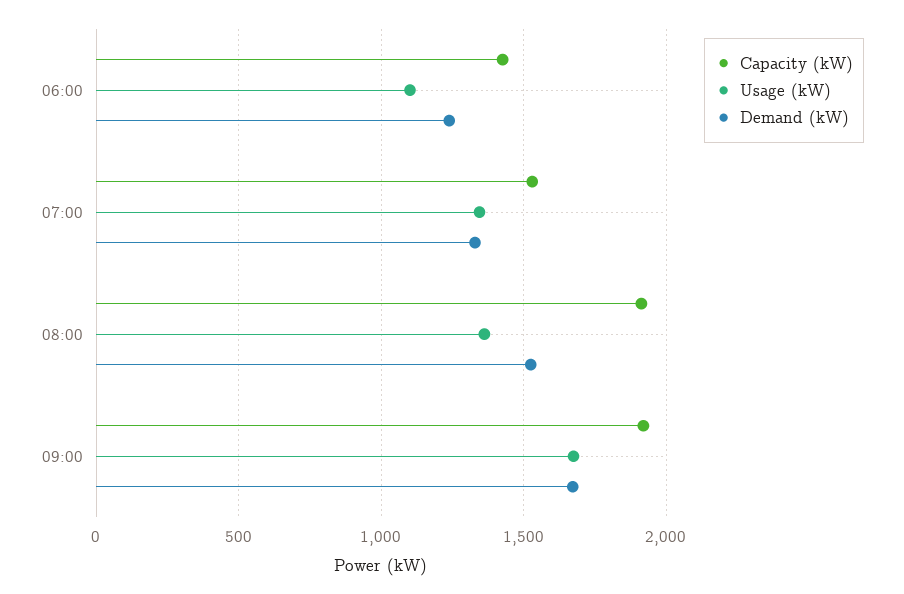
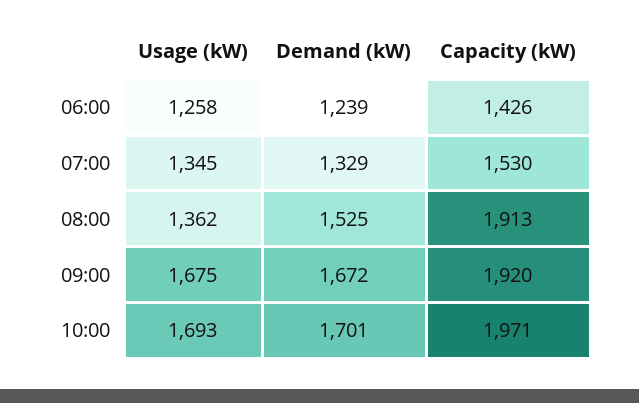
Usage (kW), 06:00: 1100 -> 1258
Usage (kW), 10:00: none -> 1693
Demand (kW), 10:00: none -> 1701
Capacity (kW), 10:00: none -> 1971

